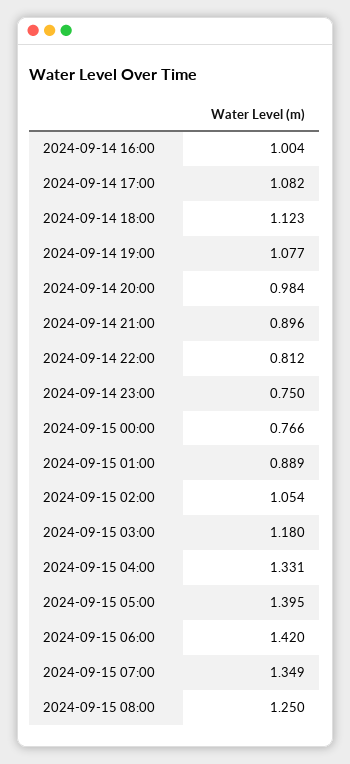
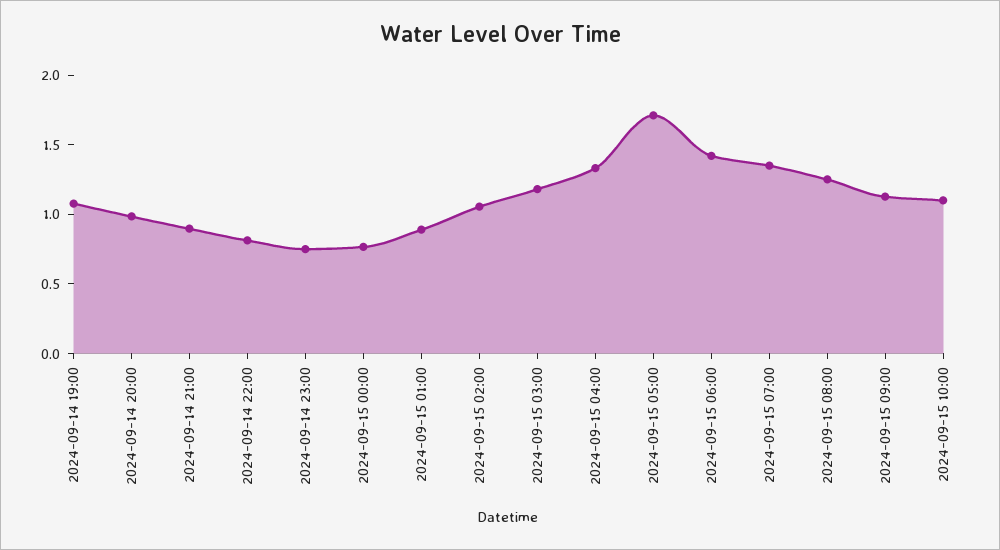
2024-09-14 16:00: 1.004 -> none
2024-09-14 17:00: 1.082 -> none
2024-09-14 18:00: 1.123 -> none
2024-09-15 05:00: 1.395 -> 1.7
2024-09-15 09:00: none -> 1.1
2024-09-15 10:00: none -> 1.1

